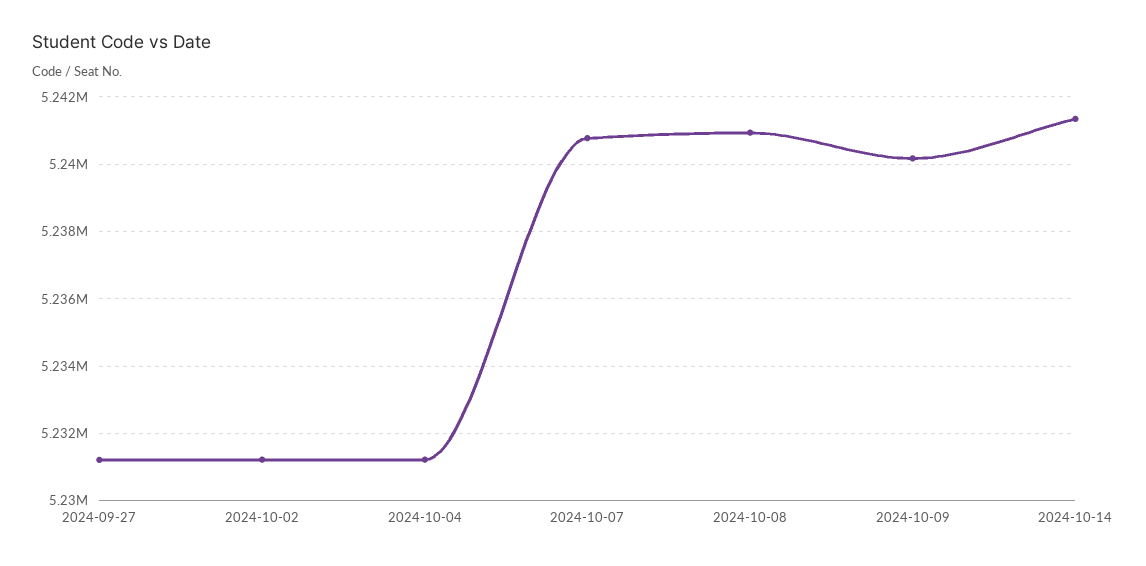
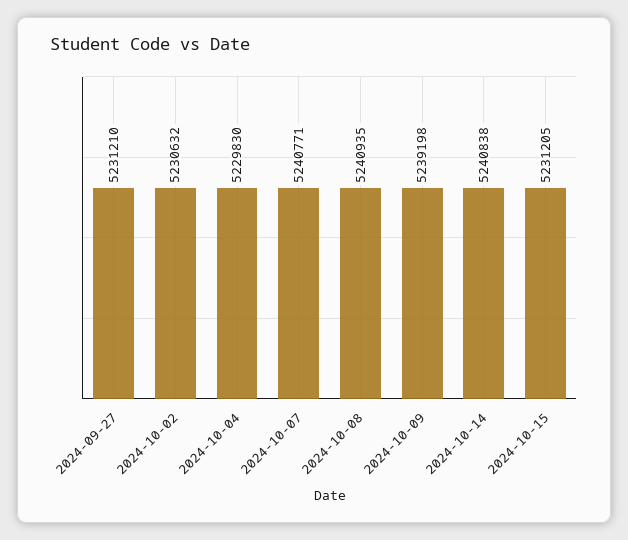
2024-10-02: 5231200 -> 5230632
2024-10-04: 5231200 -> 5229830
2024-10-09: 5240200 -> 5239198
2024-10-14: 5241400 -> 5240838
2024-10-15: none -> 5231205

